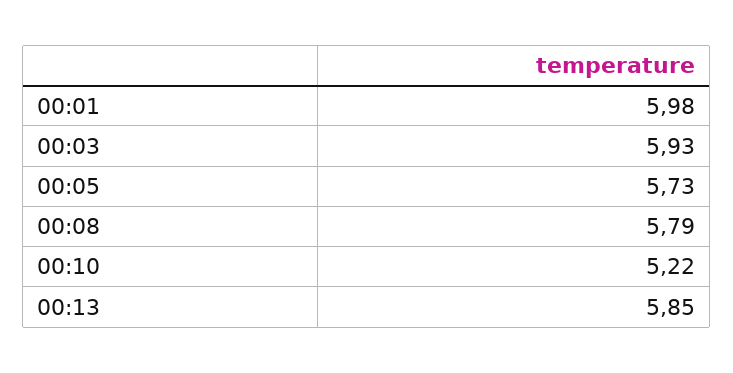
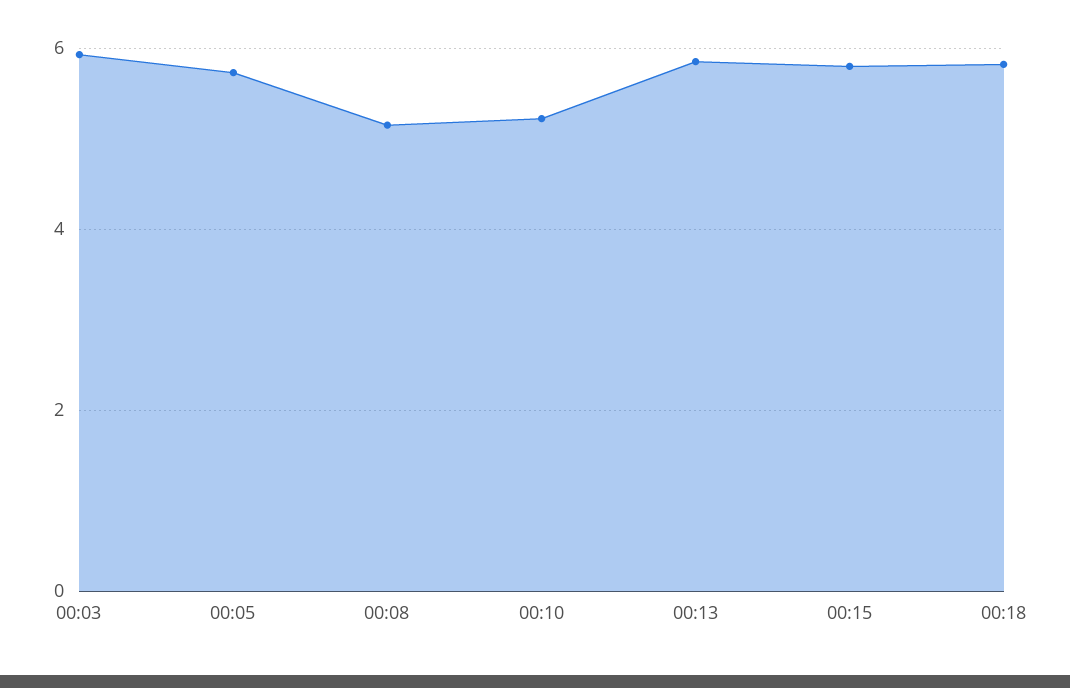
00:01: 5.98 -> none
00:08: 5.79 -> 5.2
00:15: none -> 5.8
00:18: none -> 5.8

